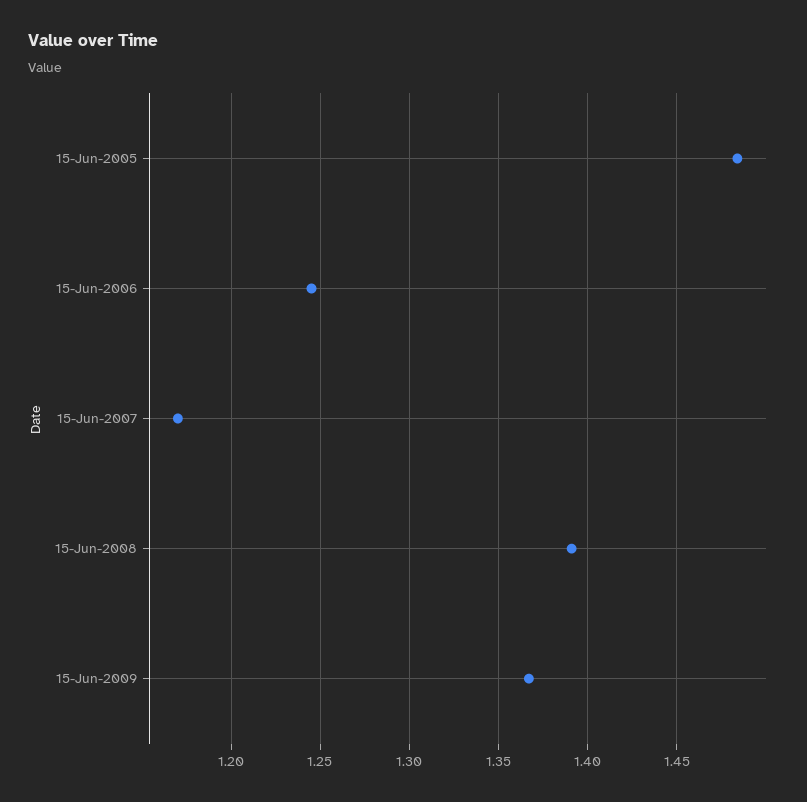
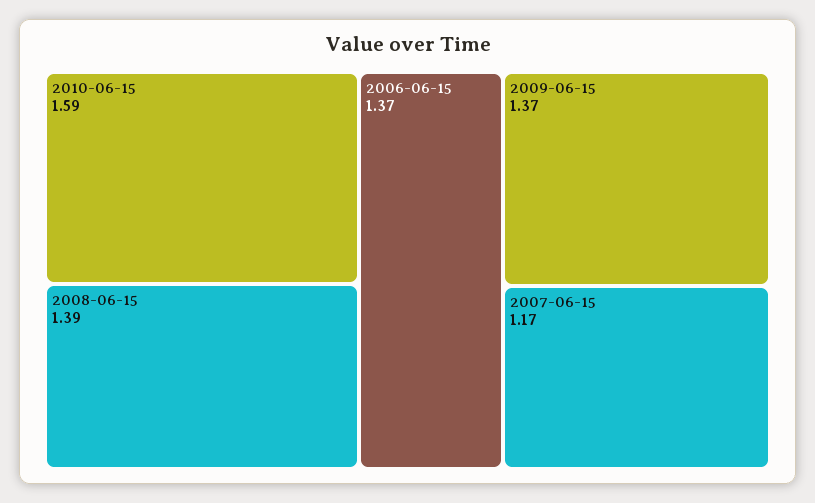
15-Jun-2005: 1.485 -> none
15-Jun-2006: 1.245 -> 1.37
2010-06-15: none -> 1.59

